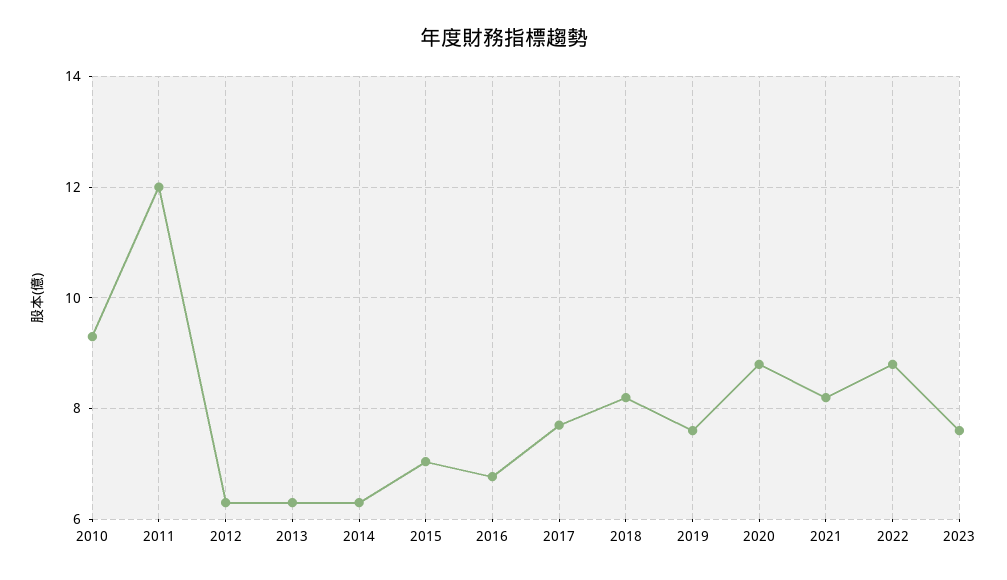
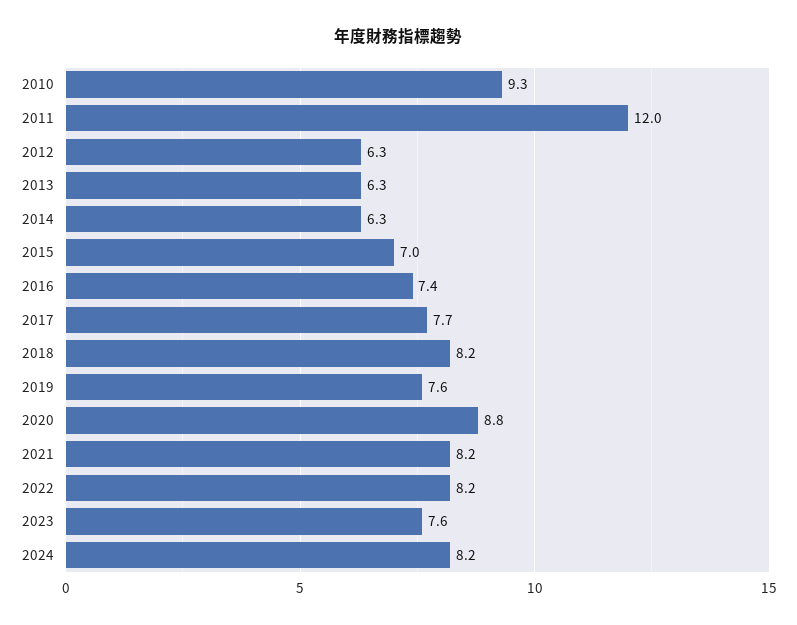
2016: 6.8 -> 7.4
2022: 8.8 -> 8.2
2024: none -> 8.2

